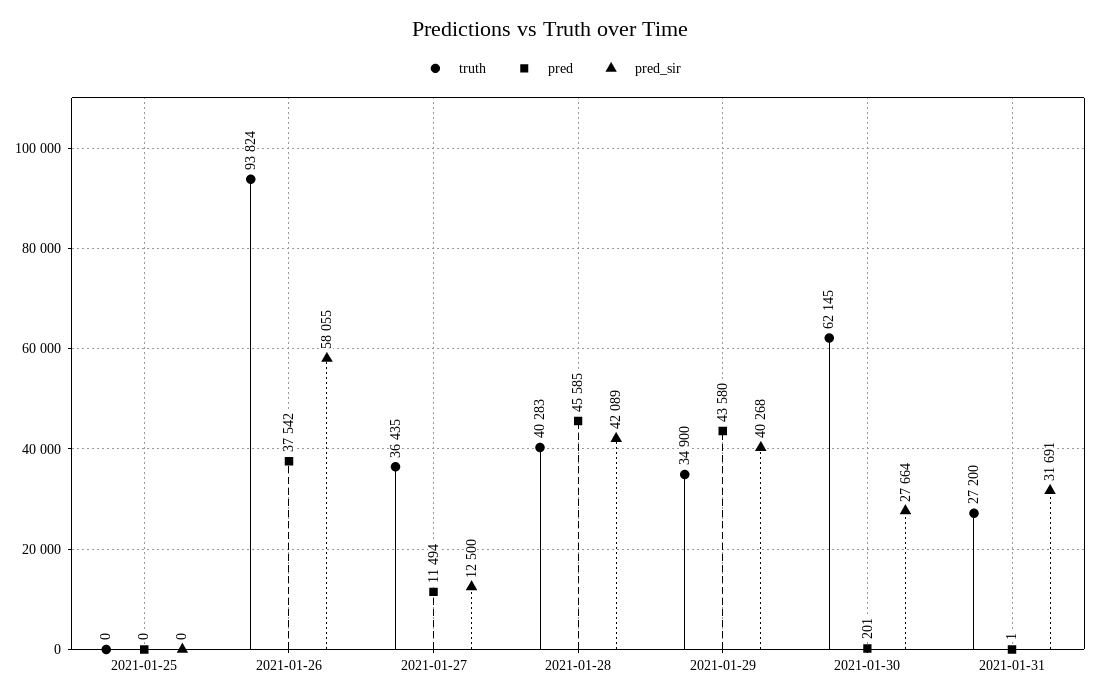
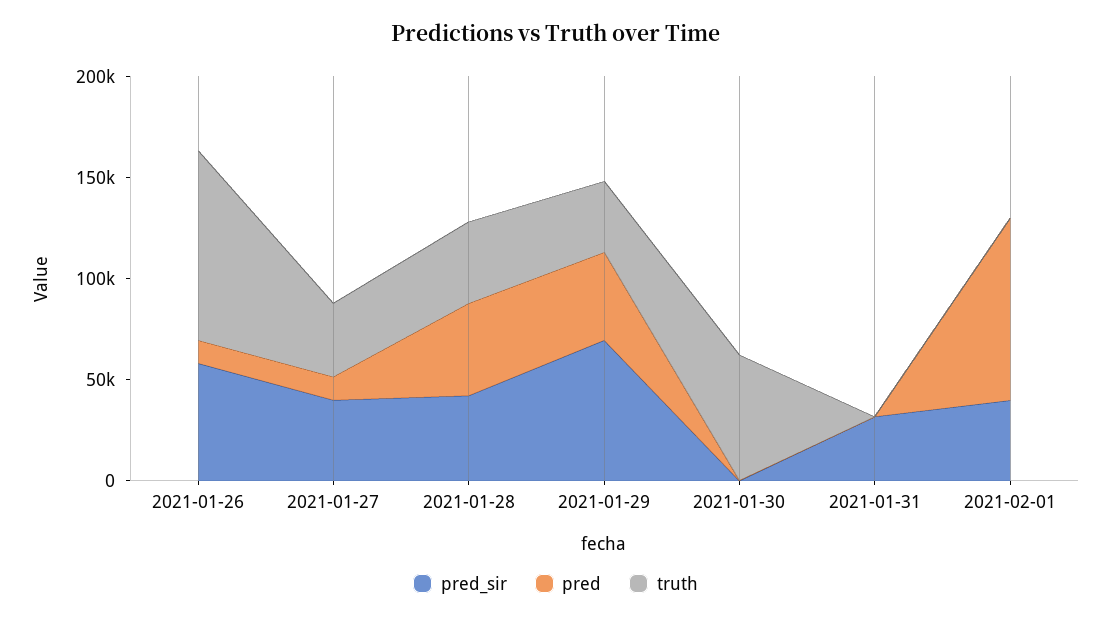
truth, 2021-01-25: 0 -> none
pred, 2021-01-25: 0 -> none
pred_sir, 2021-01-25: 0 -> none
pred, 2021-01-26: 37542 -> 10000
pred_sir, 2021-01-27: 12500 -> 40000
pred_sir, 2021-01-29: 40268 -> 70000
pred_sir, 2021-01-30: 27664 -> 0
truth, 2021-01-31: 27200 -> 0
pred_sir, 2021-02-01: none -> 40000
pred, 2021-02-01: none -> 90000
truth, 2021-02-01: none -> 0

